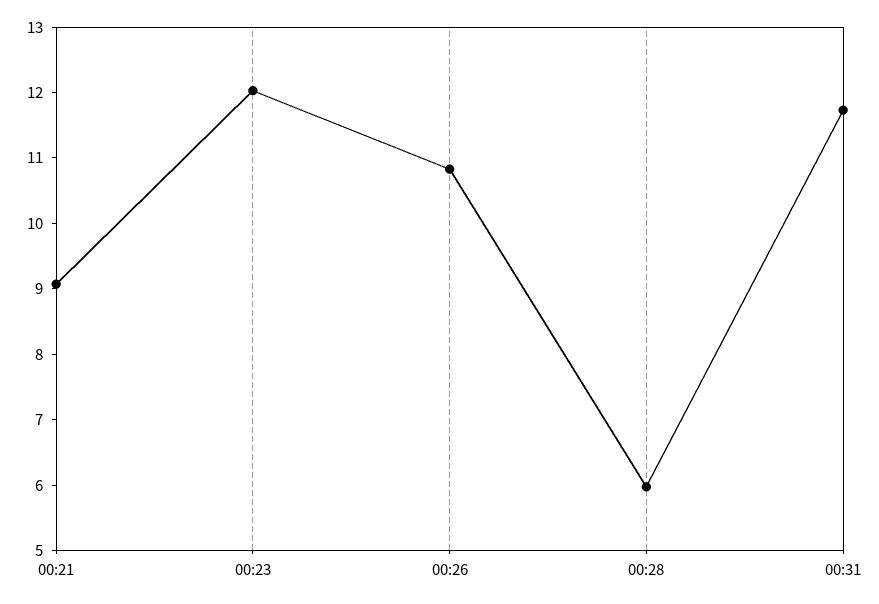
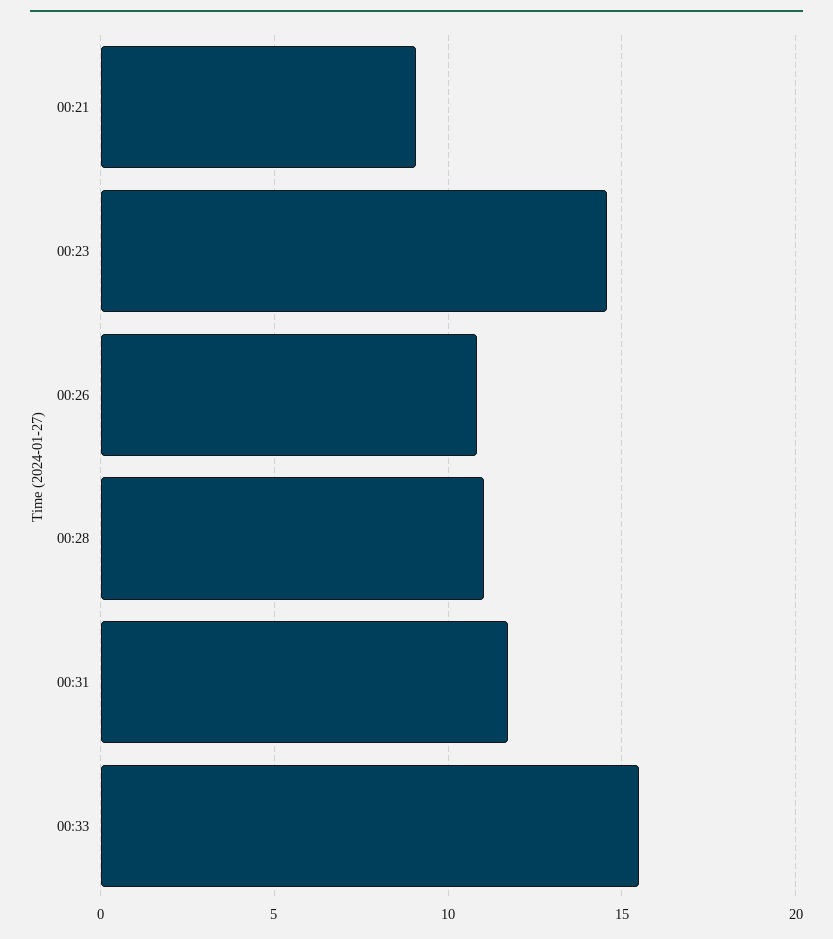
00:23: 12 -> 14.5
00:28: 6 -> 11
00:33: none -> 15.5

